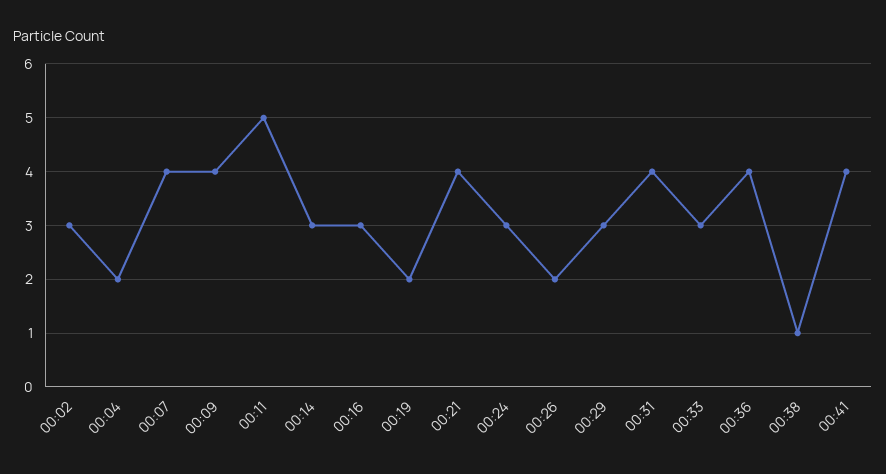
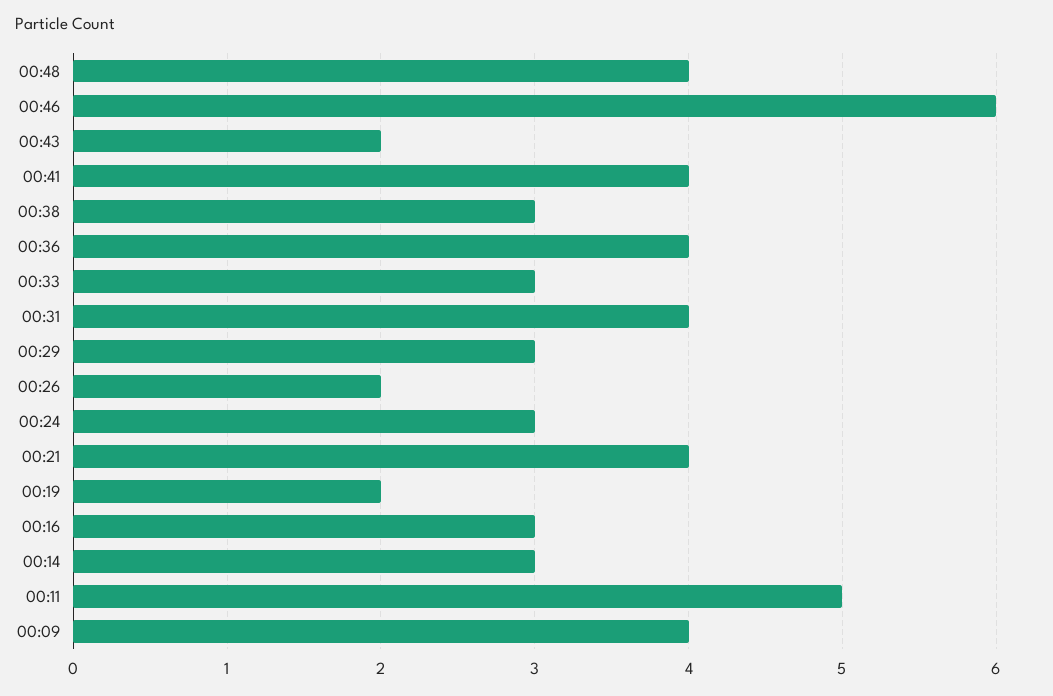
00:02: 3 -> none
00:04: 2 -> none
00:07: 4 -> none
00:38: 1 -> 3
00:48: none -> 4
00:46: none -> 6
00:43: none -> 2

